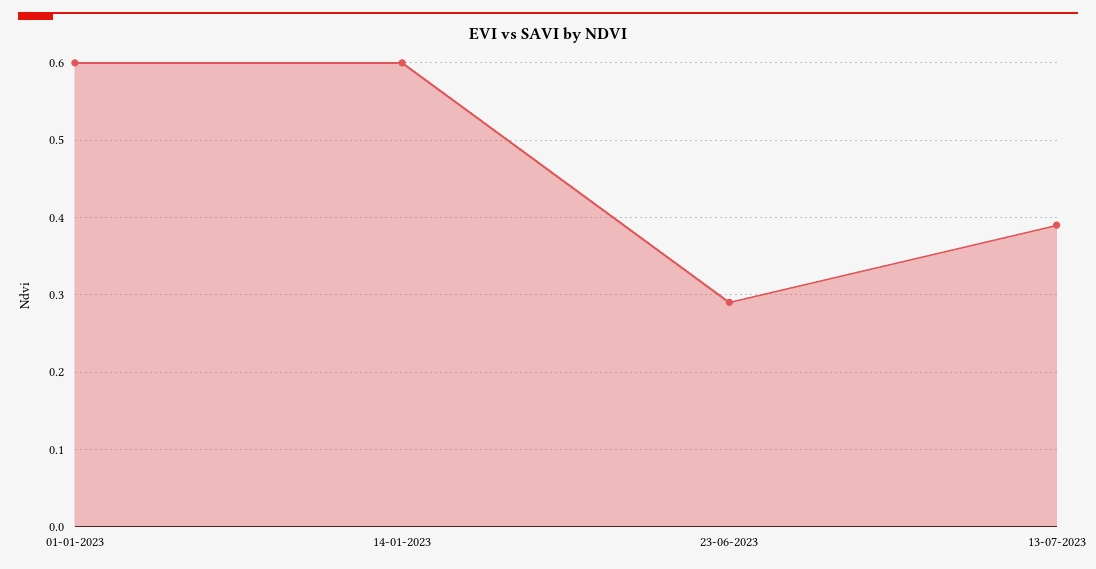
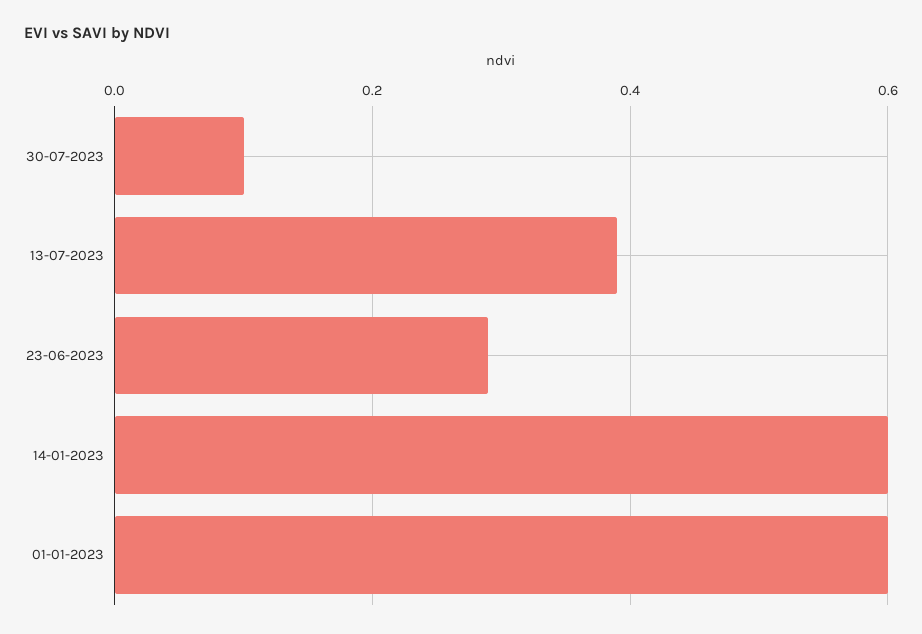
30-07-2023: none -> 0.1

